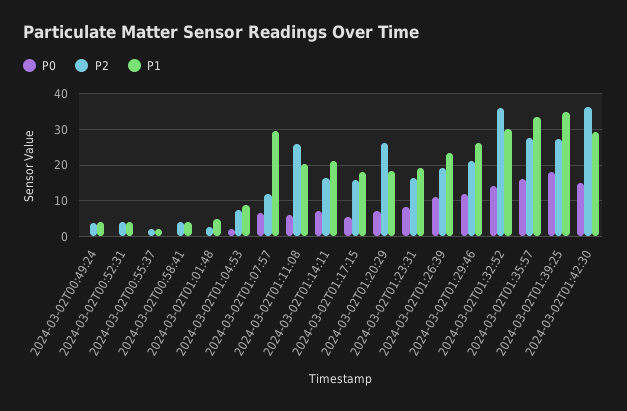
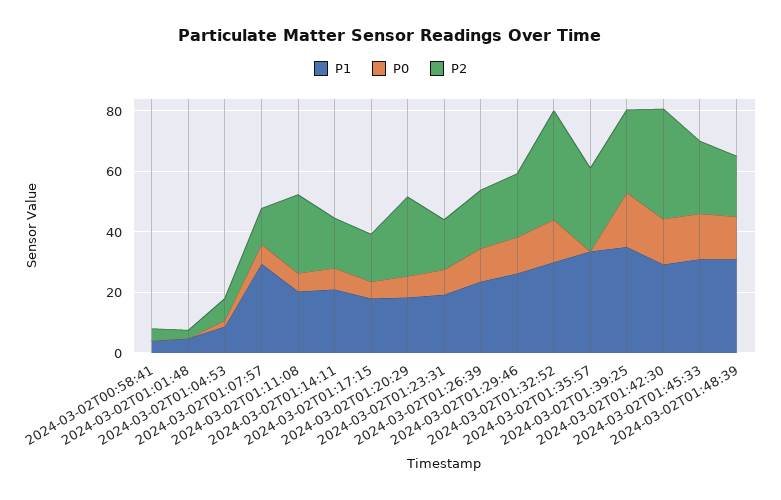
P0, 2024-03-02T00:49:24: 0 -> none
P2, 2024-03-02T00:49:24: 4 -> none
P1, 2024-03-02T00:49:24: 4 -> none
P0, 2024-03-02T00:52:31: 0 -> none
P2, 2024-03-02T00:52:31: 4 -> none
P1, 2024-03-02T00:52:31: 4 -> none
P0, 2024-03-02T00:55:37: 0 -> none
P2, 2024-03-02T00:55:37: 2 -> none
P1, 2024-03-02T00:55:37: 2 -> none
P0, 2024-03-02T01:35:57: 16 -> 0
P1, 2024-03-02T01:45:33: none -> 30
P0, 2024-03-02T01:45:33: none -> 15
P2, 2024-03-02T01:45:33: none -> 25
P1, 2024-03-02T01:48:39: none -> 30
P0, 2024-03-02T01:48:39: none -> 15
P2, 2024-03-02T01:48:39: none -> 20

